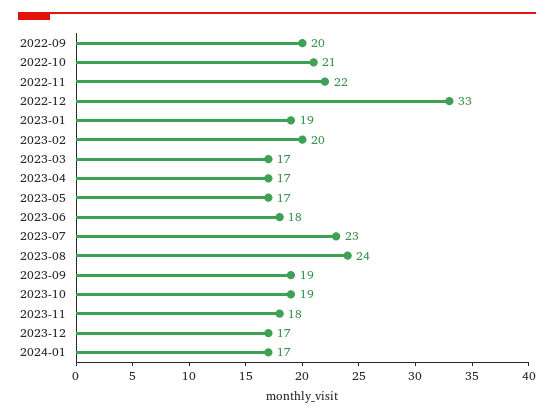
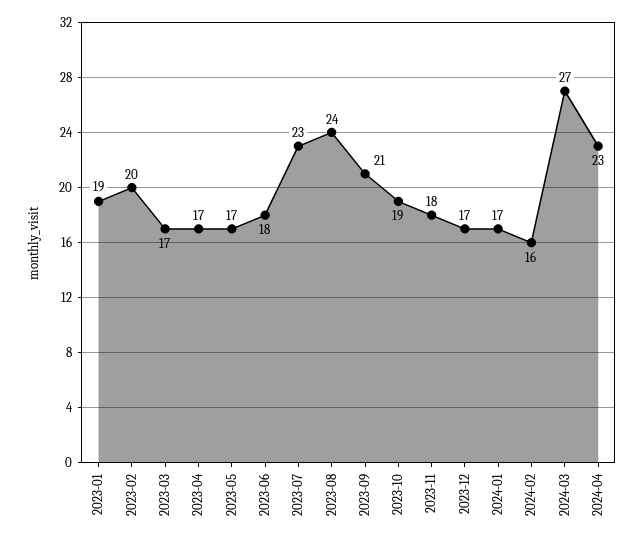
2022-09: 20 -> none
2022-10: 21 -> none
2022-11: 22 -> none
2022-12: 33 -> none
2023-09: 19 -> 21
2024-02: none -> 16
2024-03: none -> 27
2024-04: none -> 23

